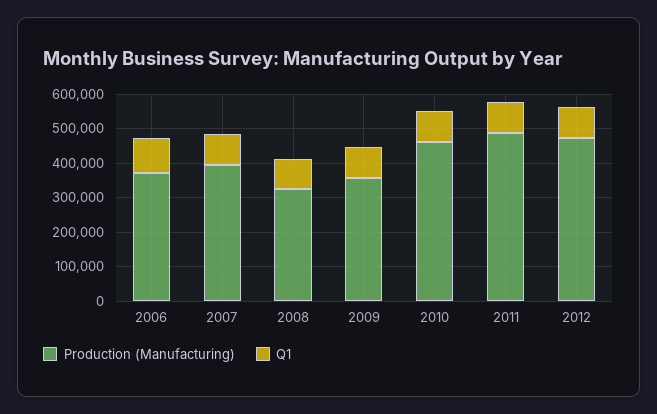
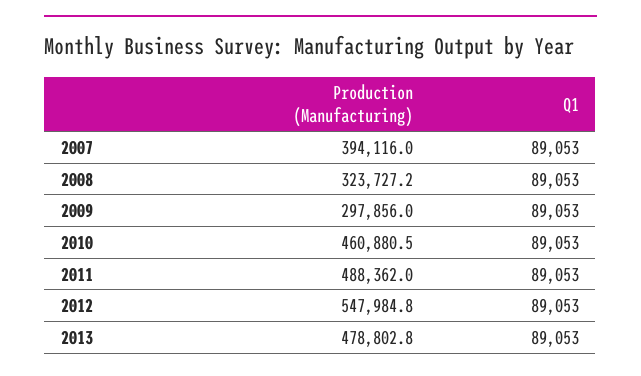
Production (Manufacturing), 2006: 375000 -> none
Q1, 2006: 100000 -> none
Production (Manufacturing), 2009: 350000 -> 297856
Production (Manufacturing), 2012: 475000 -> 547984.8
Production (Manufacturing), 2013: none -> 478802.8
Q1, 2013: none -> 89053

